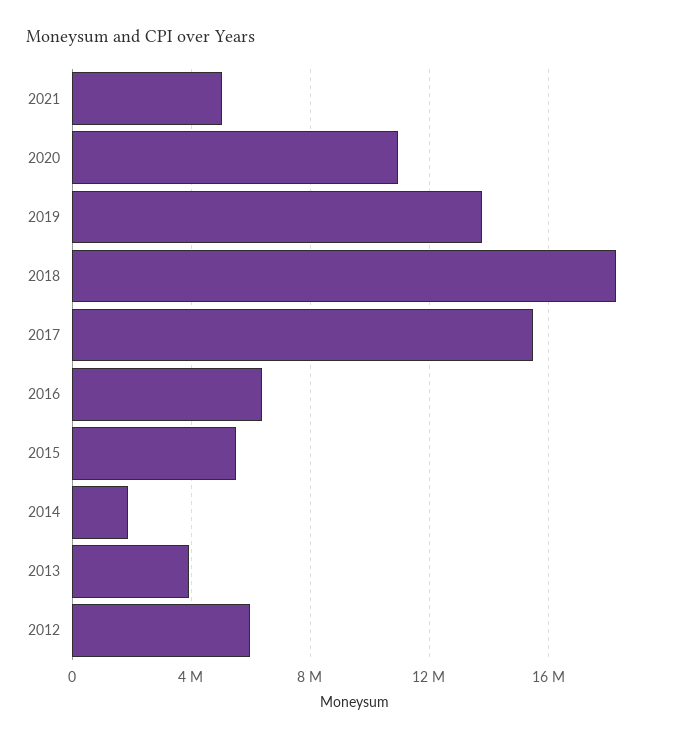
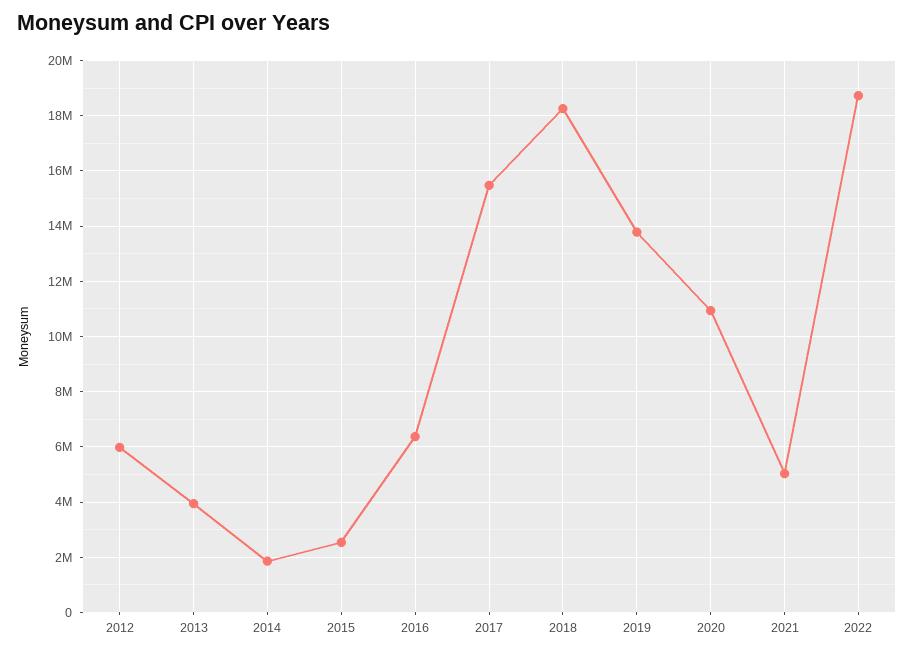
2015: 5500000 -> 2500000
2022: none -> 18750000

